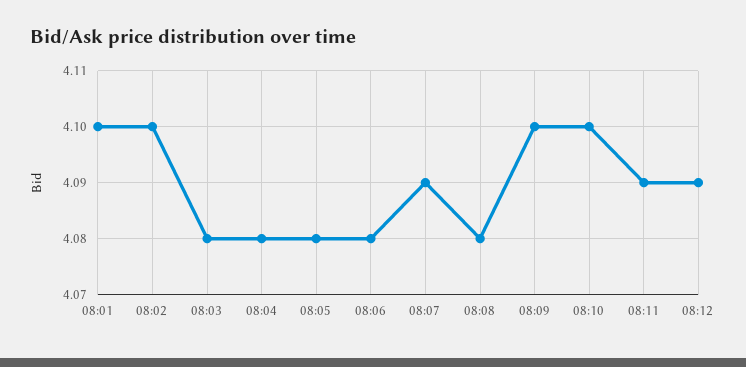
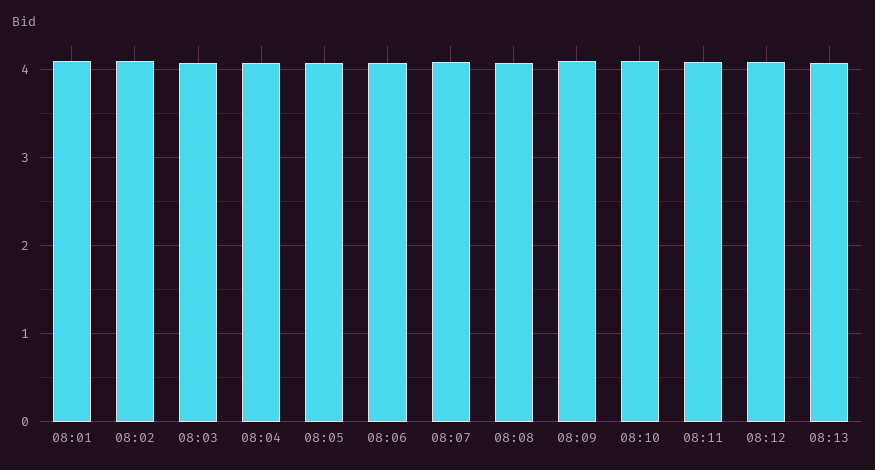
08:13: none -> 4.1

